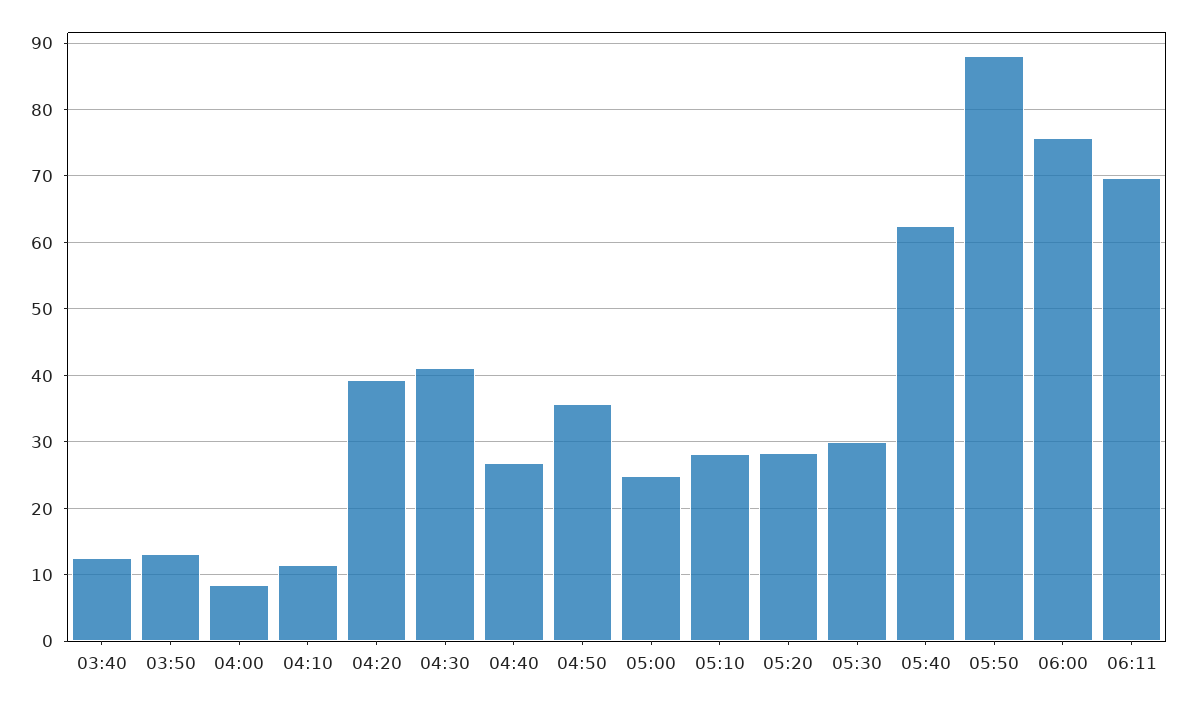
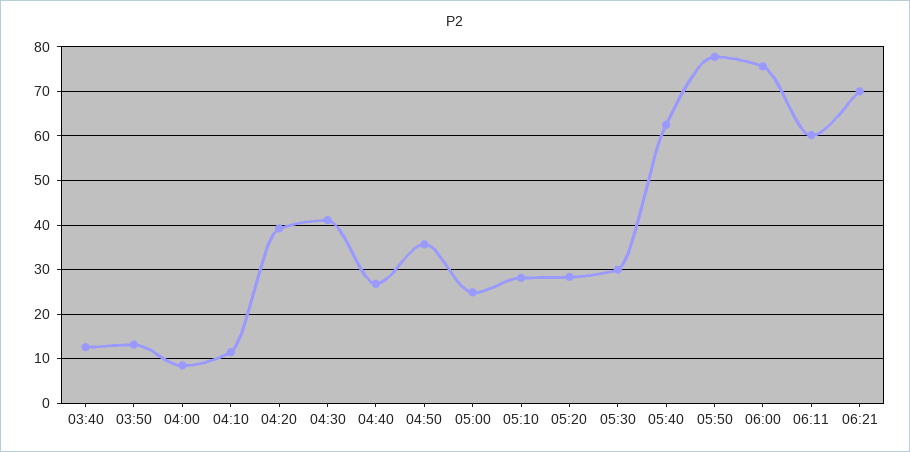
05:50: 88 -> 78
06:11: 70 -> 60
06:21: none -> 70

